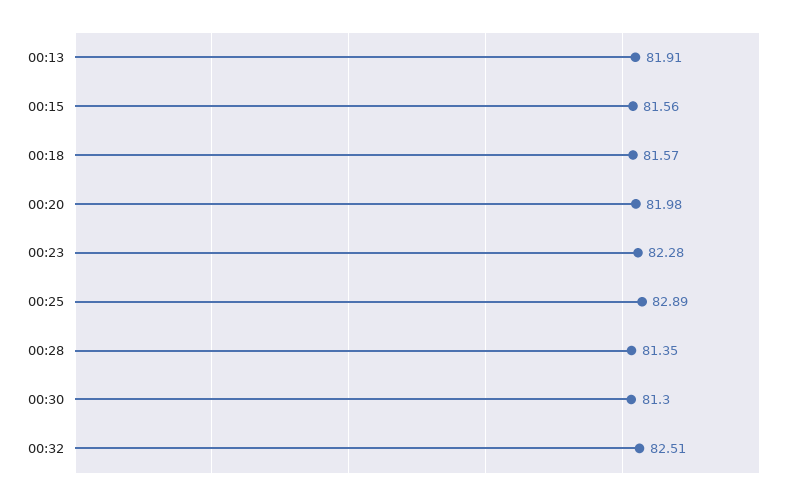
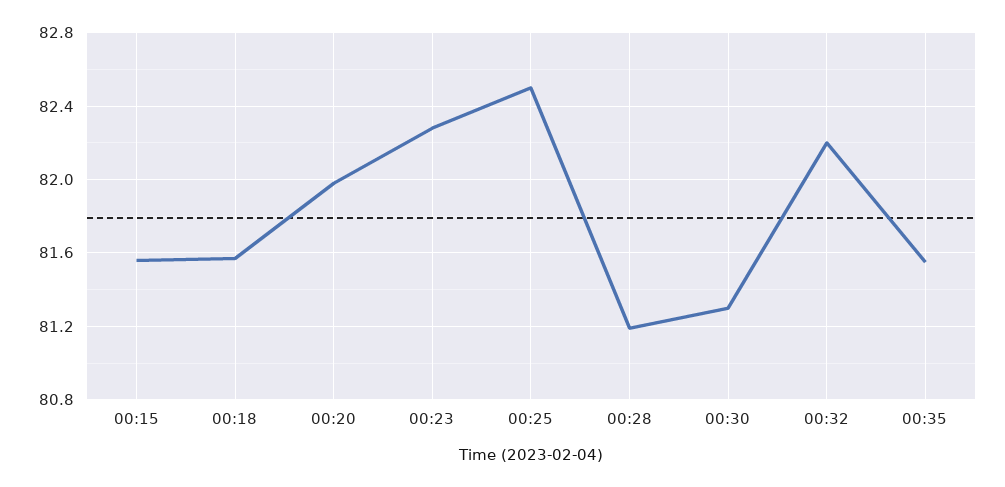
00:13: 81.91 -> none
00:25: 82.89 -> 82.5
00:28: 81.35 -> 81.2
00:32: 82.51 -> 82.2
00:35: none -> 81.55

